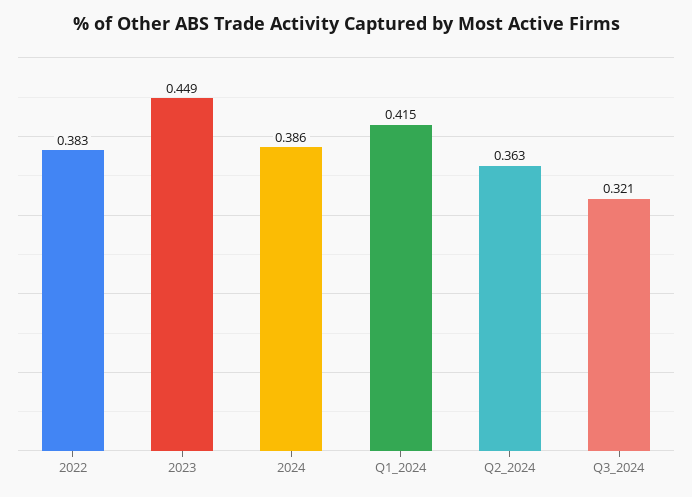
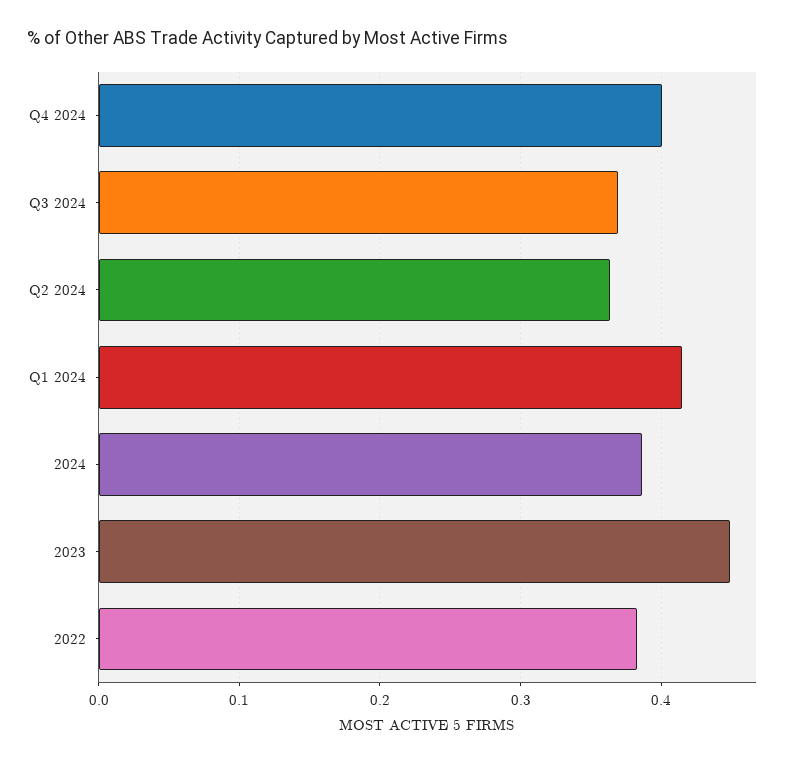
Q3_2024: 0.321 -> 0.37
Q4 2024: none -> 0.4

